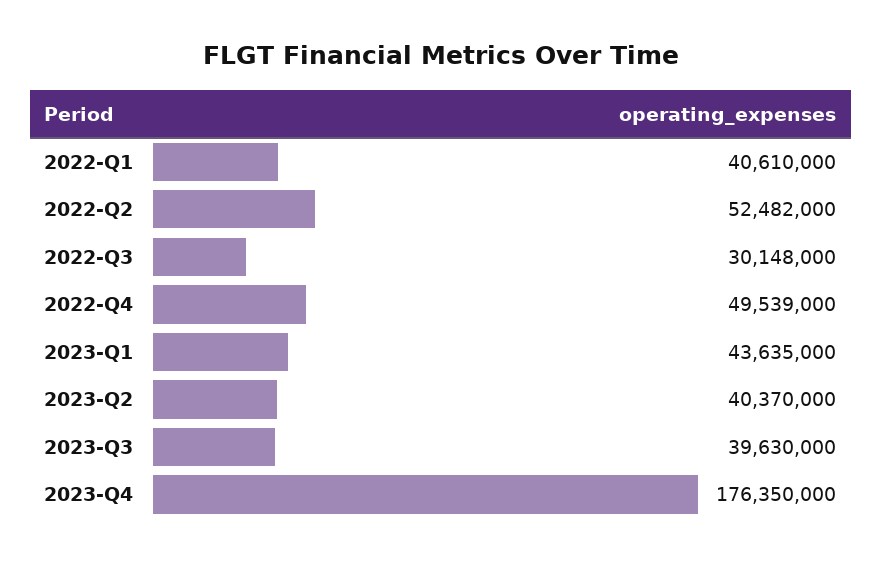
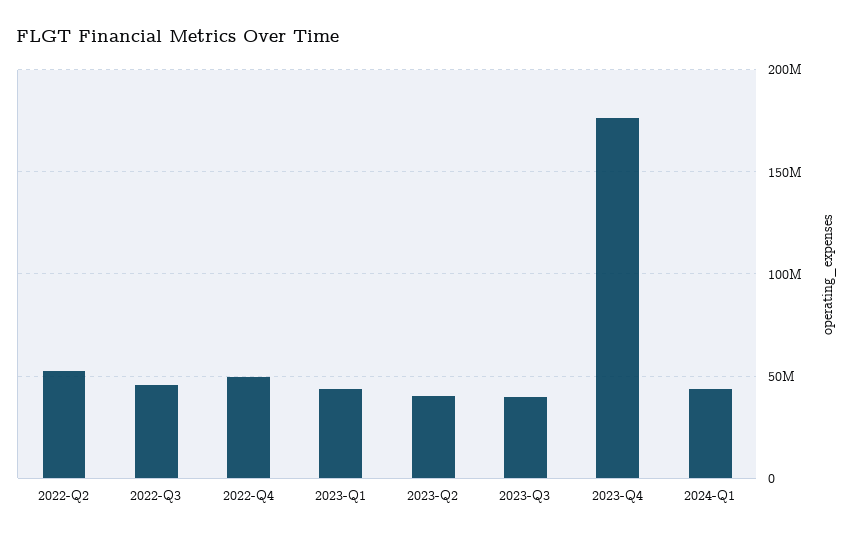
2022-Q1: 40610000 -> none
2022-Q3: 30148000 -> 45000000
2024-Q1: none -> 45000000

